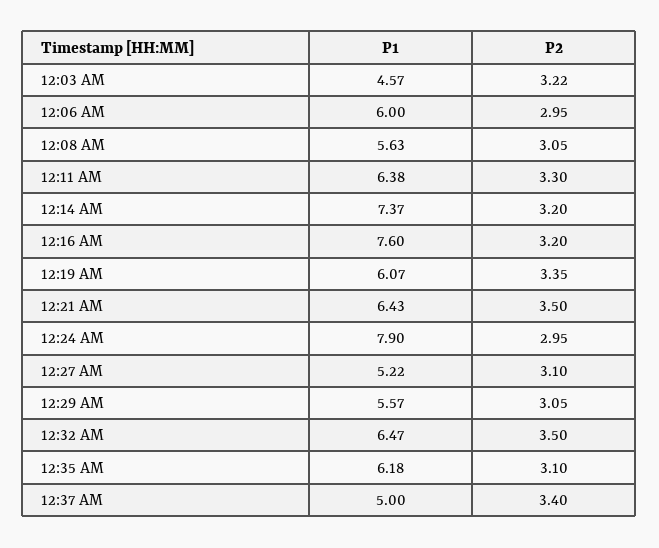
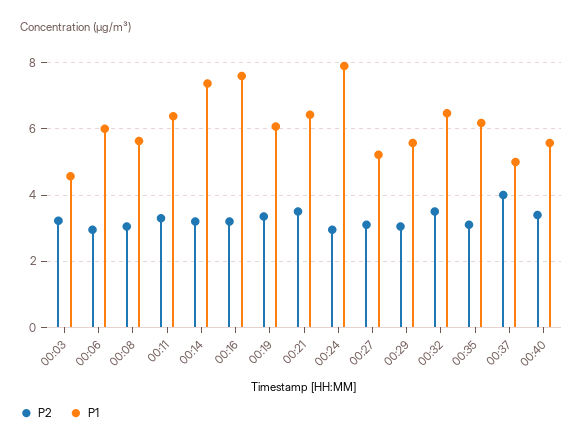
P2, 12:37 AM: 3.4 -> 4
P2, 00:40: none -> 3.4
P1, 00:40: none -> 5.6

